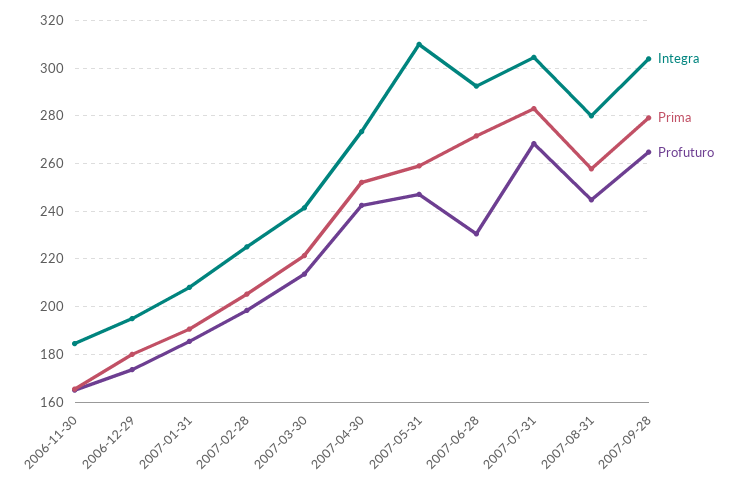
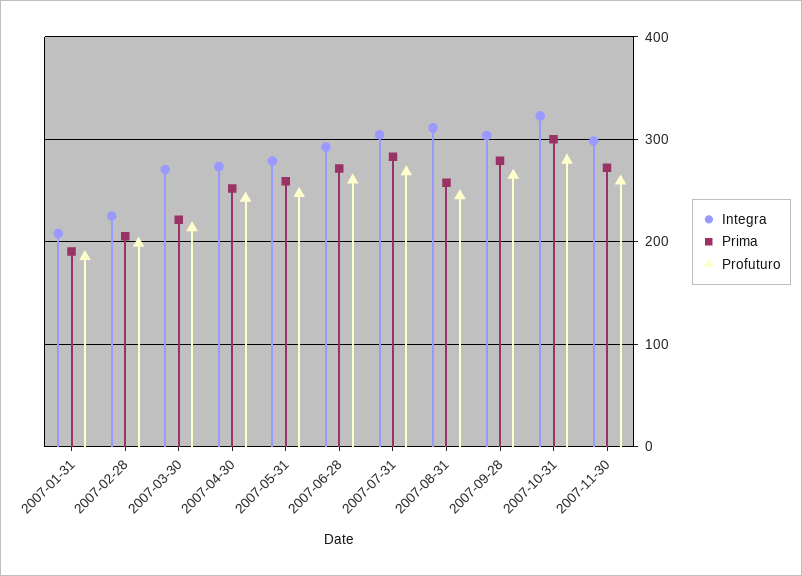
Integra, 2006-11-30: 185 -> none
Prima, 2006-11-30: 165 -> none
Profuturo, 2006-11-30: 165 -> none
Integra, 2006-12-29: 195 -> none
Prima, 2006-12-29: 180 -> none
Profuturo, 2006-12-29: 175 -> none
Integra, 2007-03-30: 240 -> 270
Integra, 2007-05-31: 310 -> 280
Profuturo, 2007-06-28: 230 -> 260
Integra, 2007-08-31: 280 -> 310
Integra, 2007-10-31: none -> 320
Prima, 2007-10-31: none -> 300
Profuturo, 2007-10-31: none -> 280
Integra, 2007-11-30: none -> 300
Prima, 2007-11-30: none -> 270
Profuturo, 2007-11-30: none -> 260

